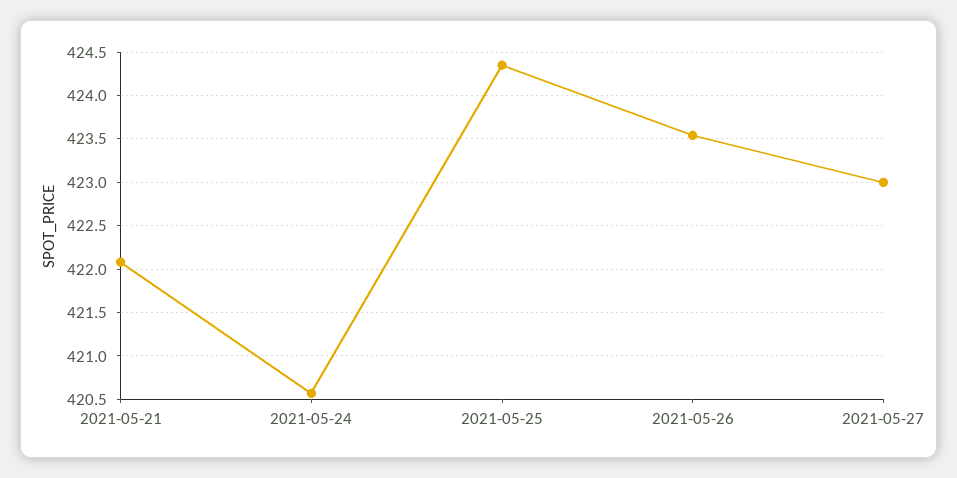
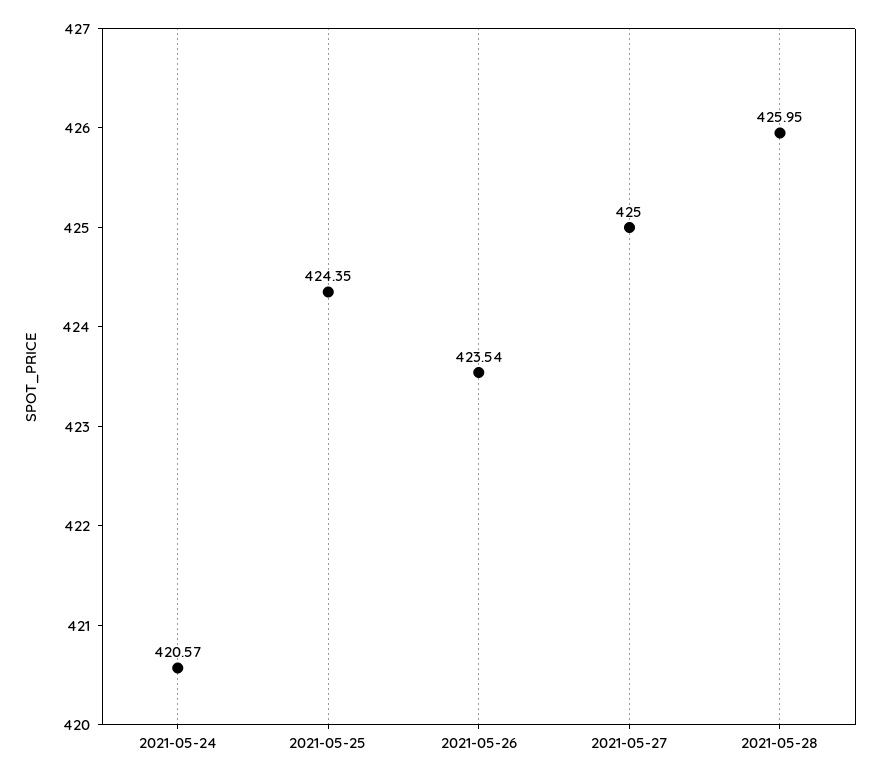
2021-05-21: 422.1 -> none
2021-05-27: 423 -> 425
2021-05-28: none -> 425.95

